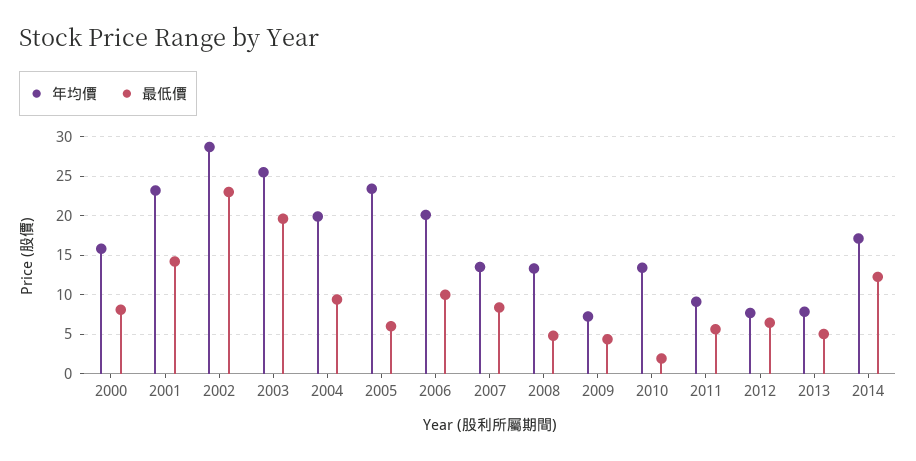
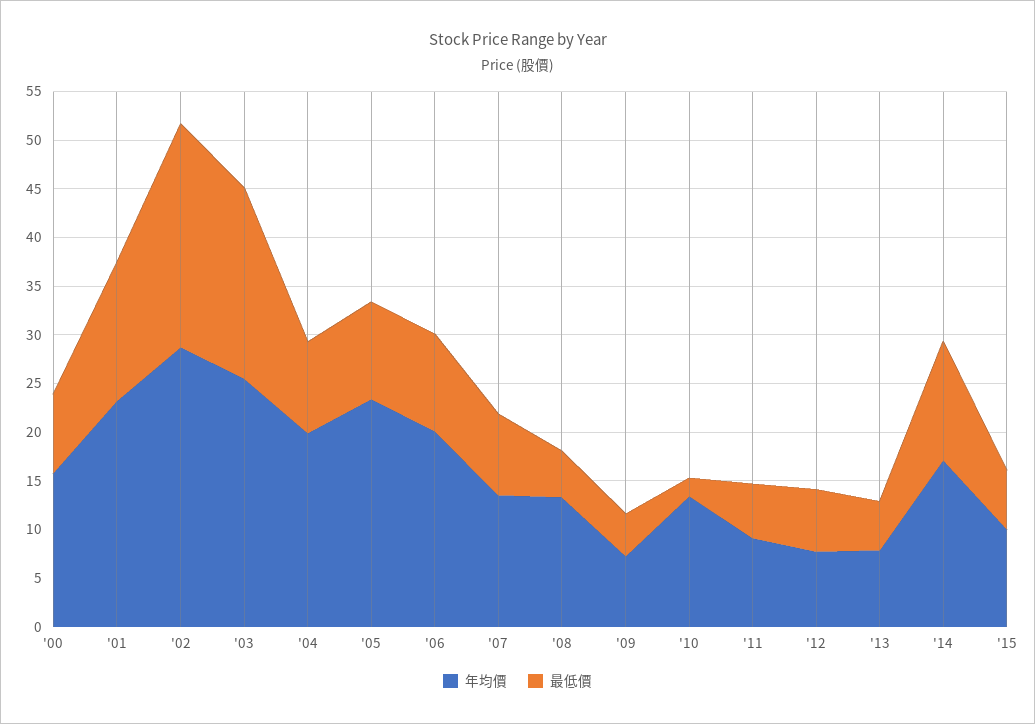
最低價, 2005: 6 -> 10
年均價, '15: none -> 10
最低價, '15: none -> 6

